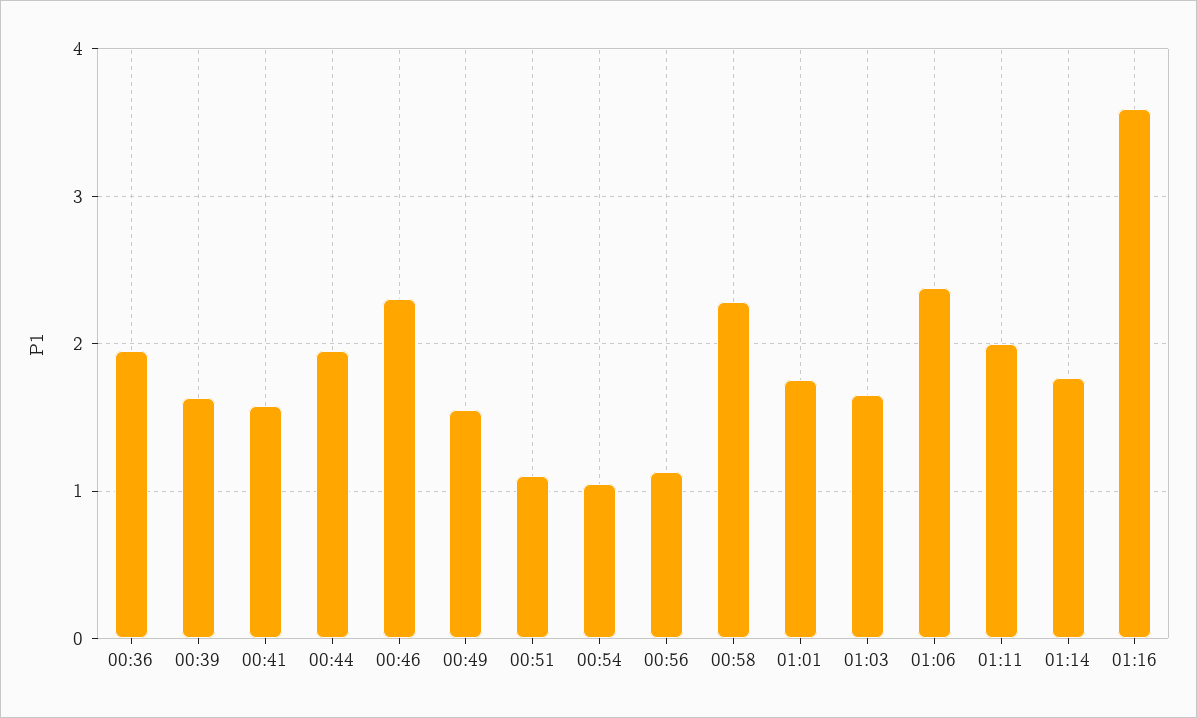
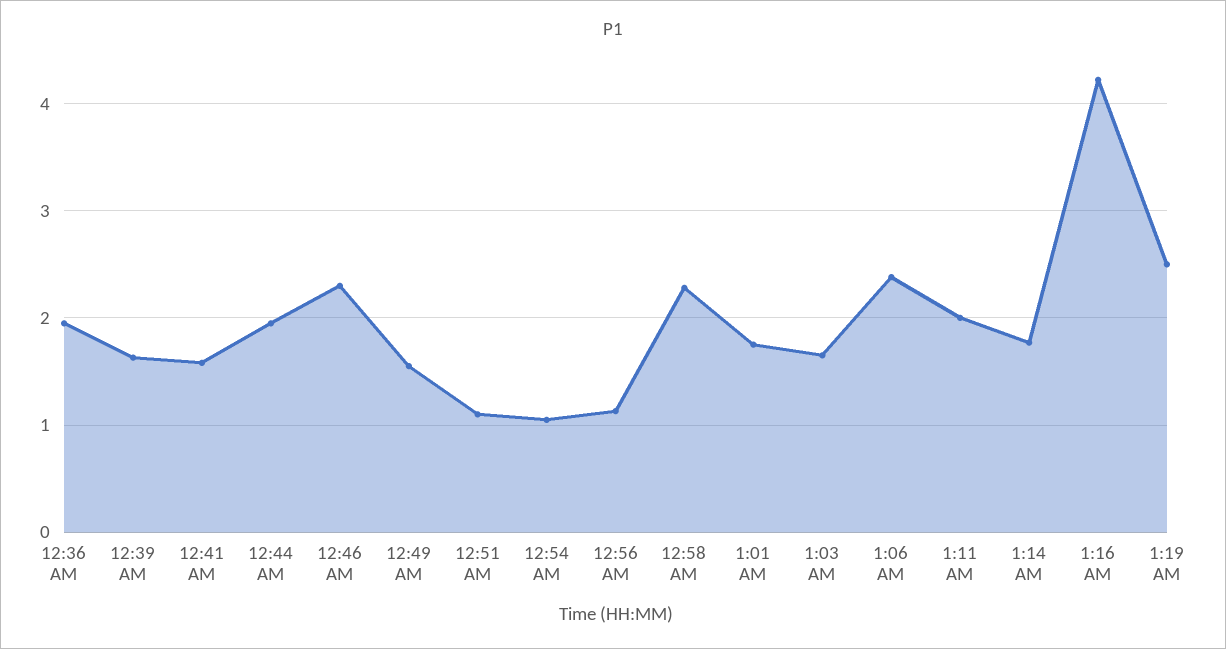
01:16: 3.6 -> 4.2
1:19 AM: none -> 2.5

